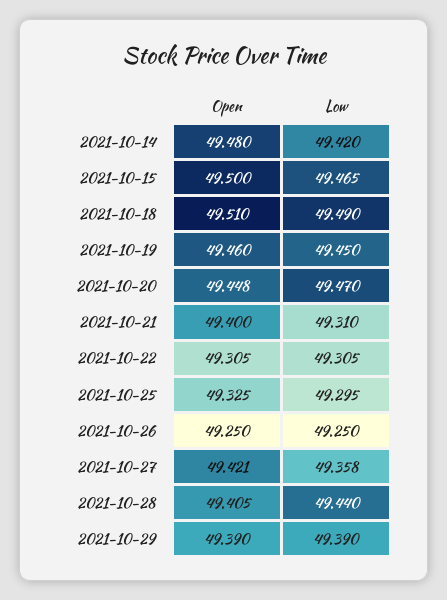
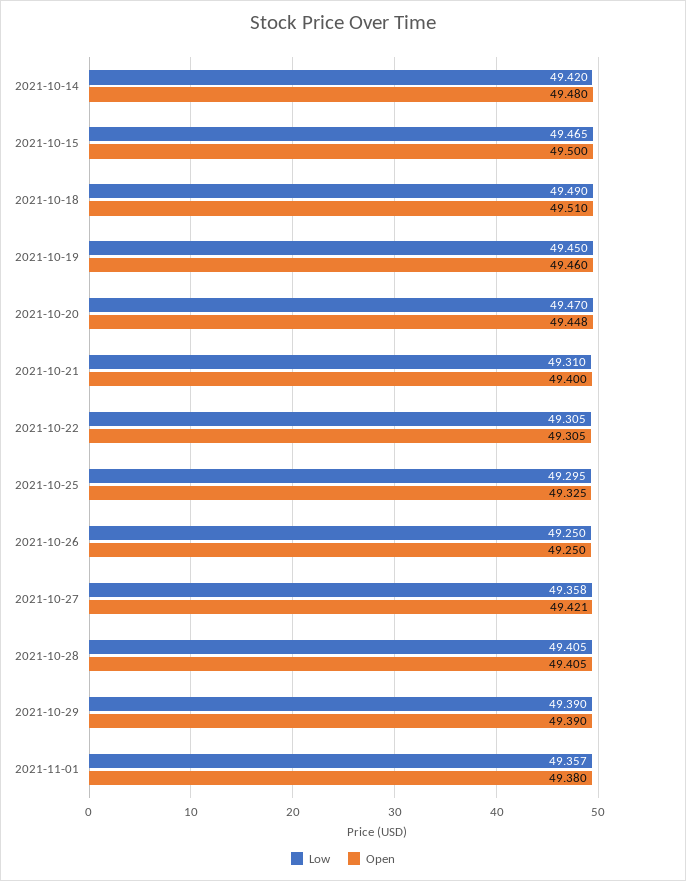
Low, 2021-10-28: 49.44 -> 49.405
Low, 2021-11-01: none -> 49.357
Open, 2021-11-01: none -> 49.38

